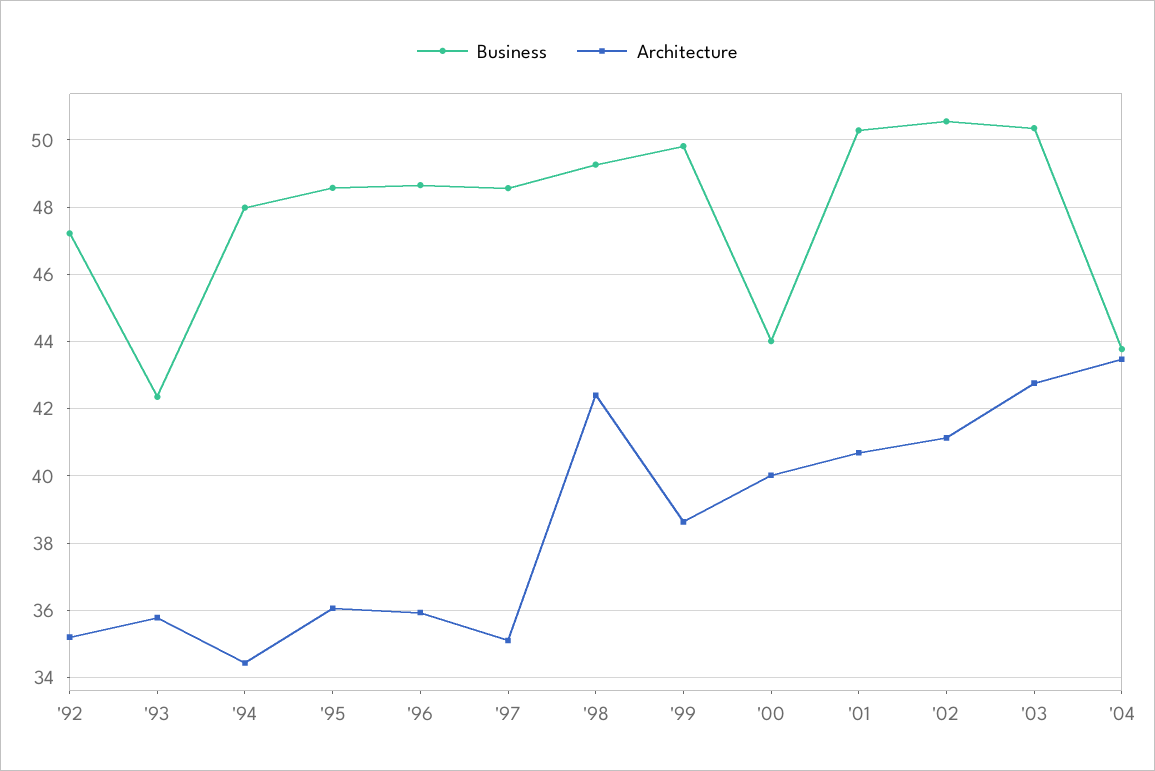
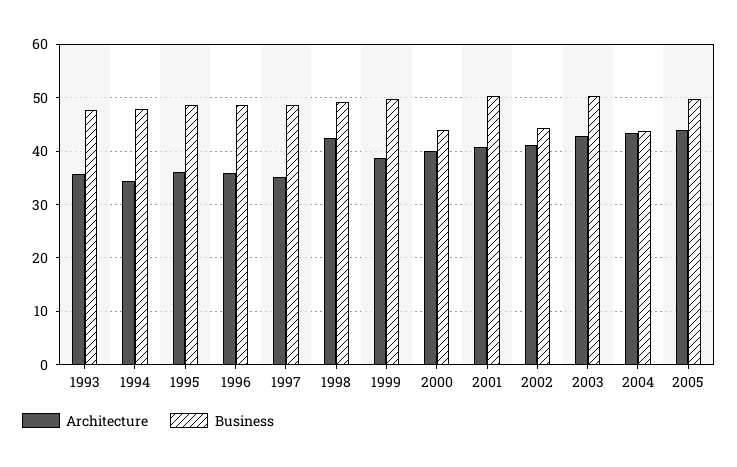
Business, '92: 47.2 -> none
Architecture, '92: 35.2 -> none
Business, '93: 42.4 -> 48
Business, '02: 50.6 -> 44
Architecture, 2005: none -> 44
Business, 2005: none -> 50

